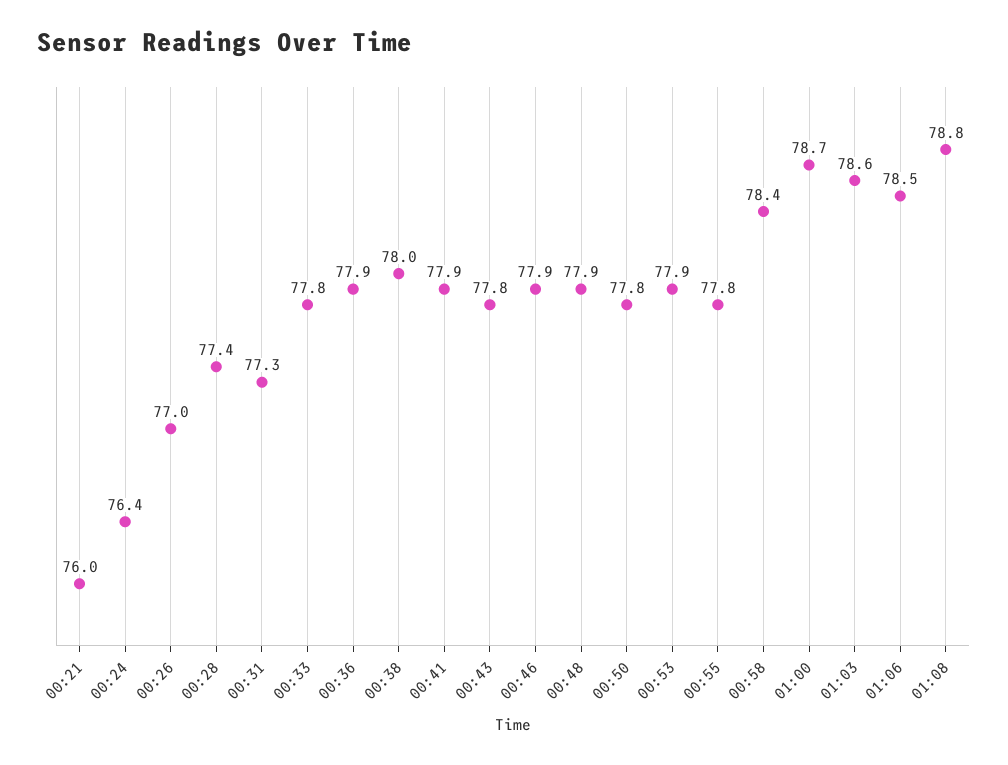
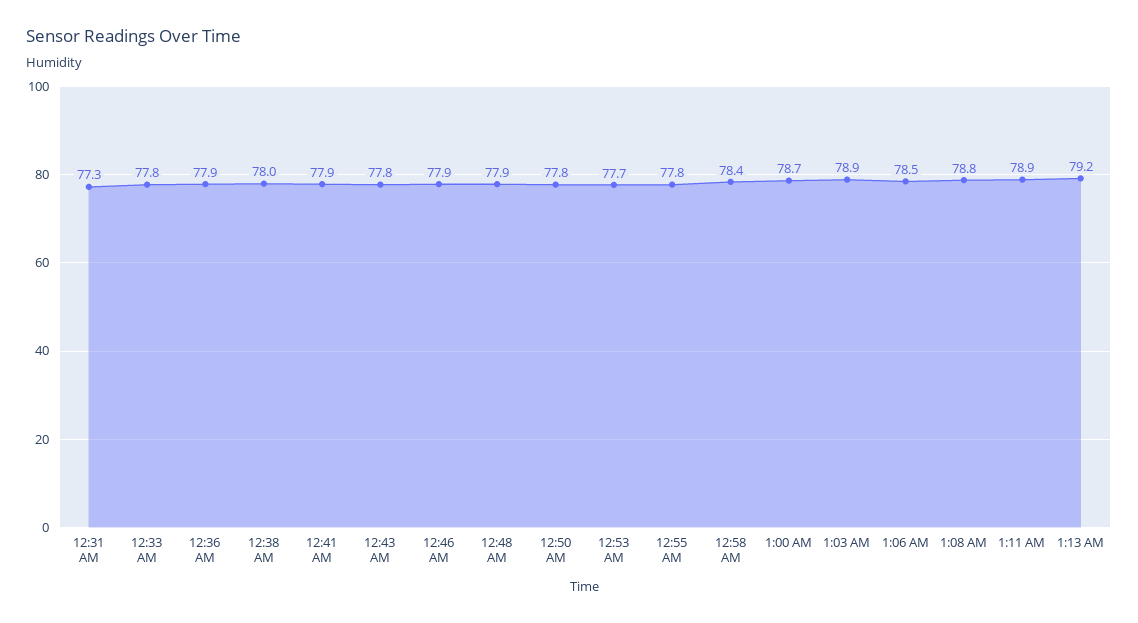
00:21: 76 -> none
00:24: 76.4 -> none
00:26: 77 -> none
00:28: 77.4 -> none
00:53: 77.9 -> 77.7
01:03: 78.6 -> 78.9
1:11 AM: none -> 78.9
1:13 AM: none -> 79.2

